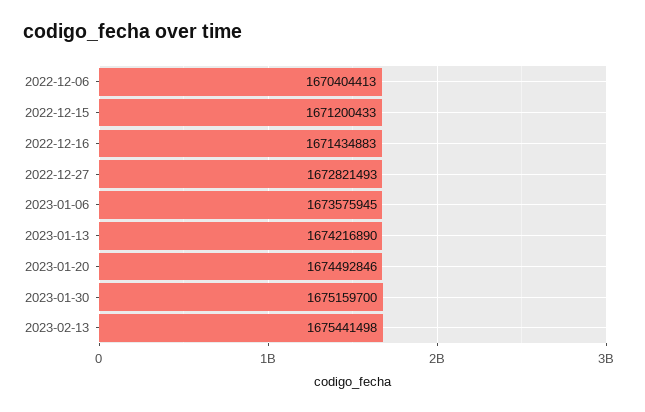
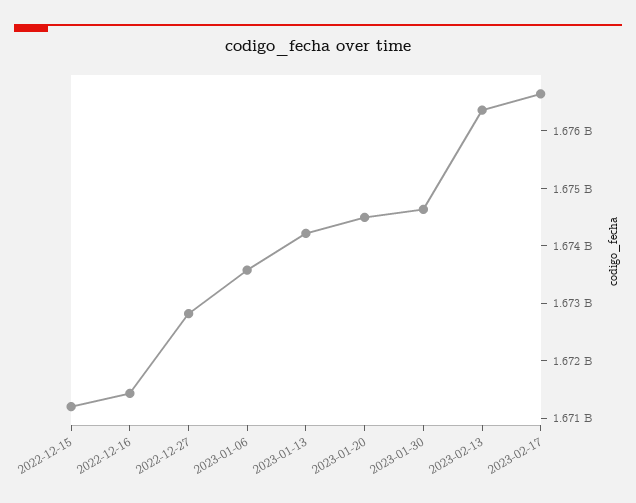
2022-12-06: 1670404413 -> none
2023-01-30: 1675159700 -> 1674600000
2023-02-13: 1675441498 -> 1676400000
2023-02-17: none -> 1676600000

